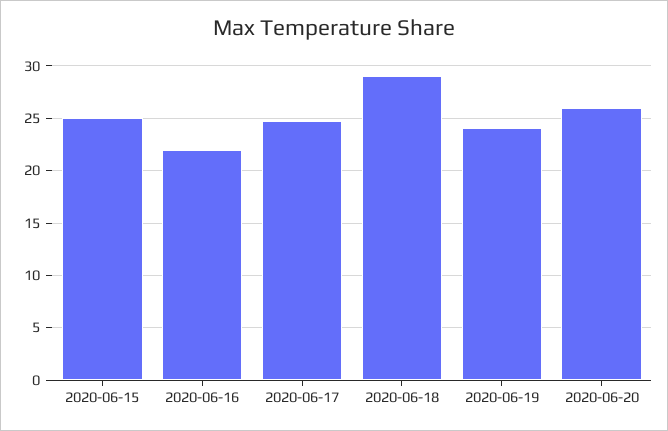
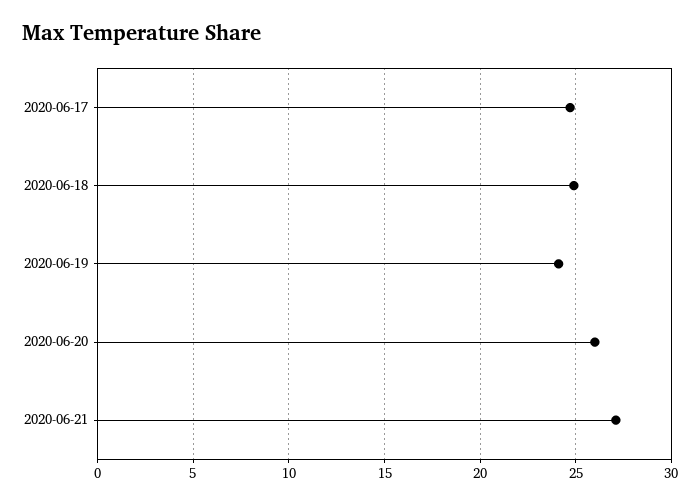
2020-06-15: 25 -> none
2020-06-16: 22 -> none
2020-06-18: 29 -> 25
2020-06-21: none -> 27

